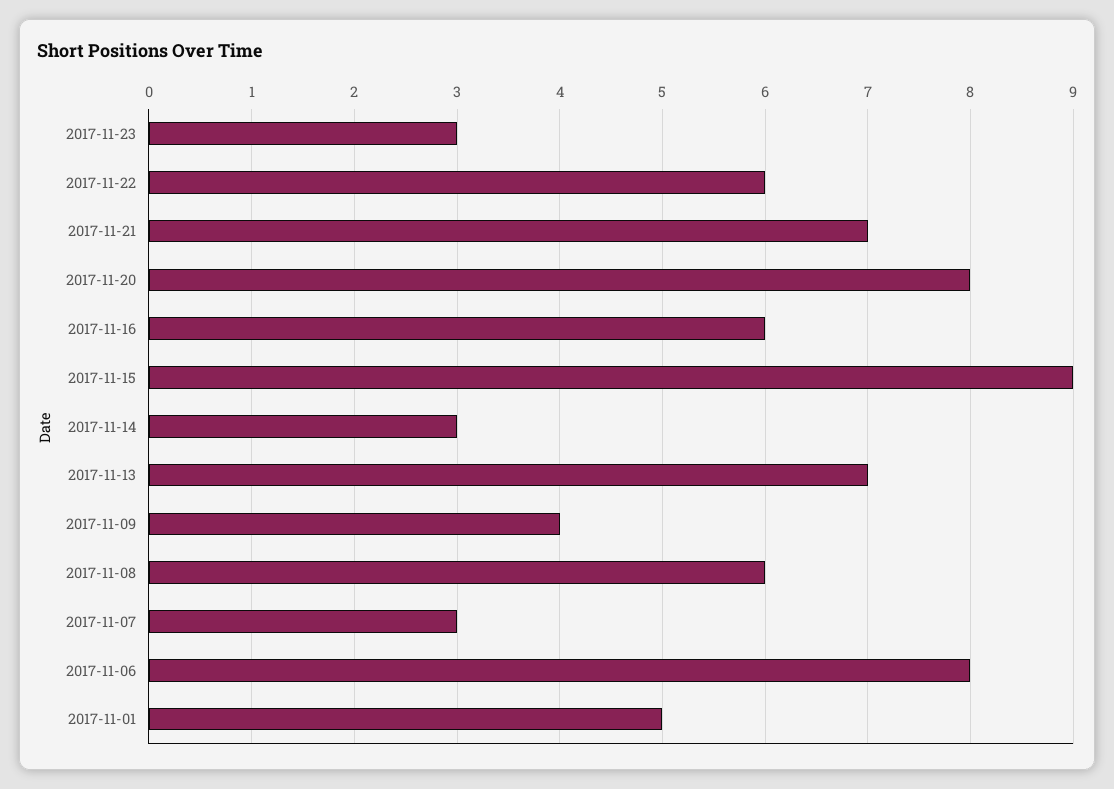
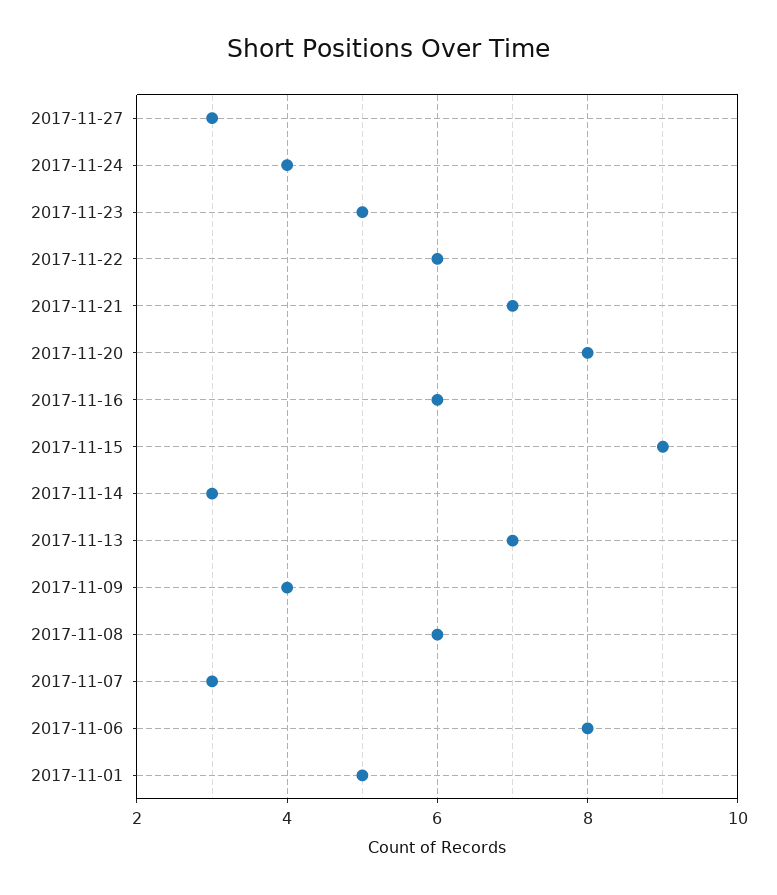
2017-11-23: 3 -> 5
2017-11-27: none -> 3
2017-11-24: none -> 4

